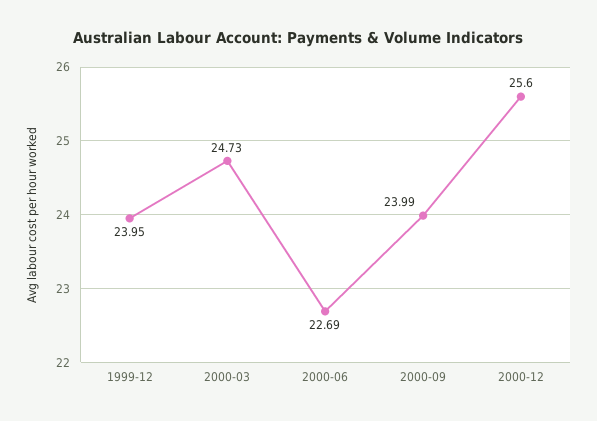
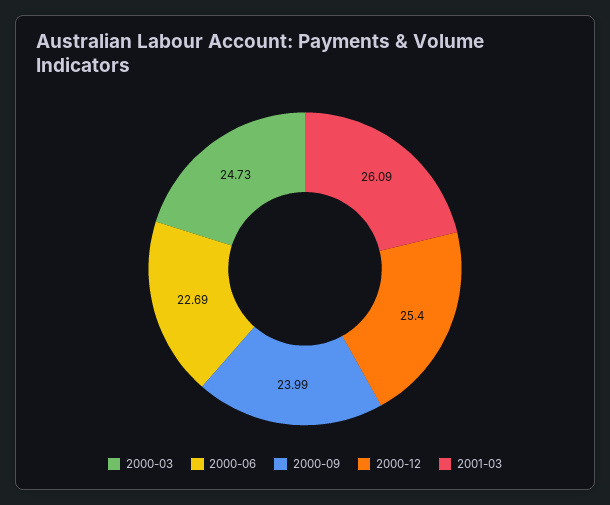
1999-12: 23.95 -> none
2000-12: 25.6 -> 25.4
2001-03: none -> 26.09

